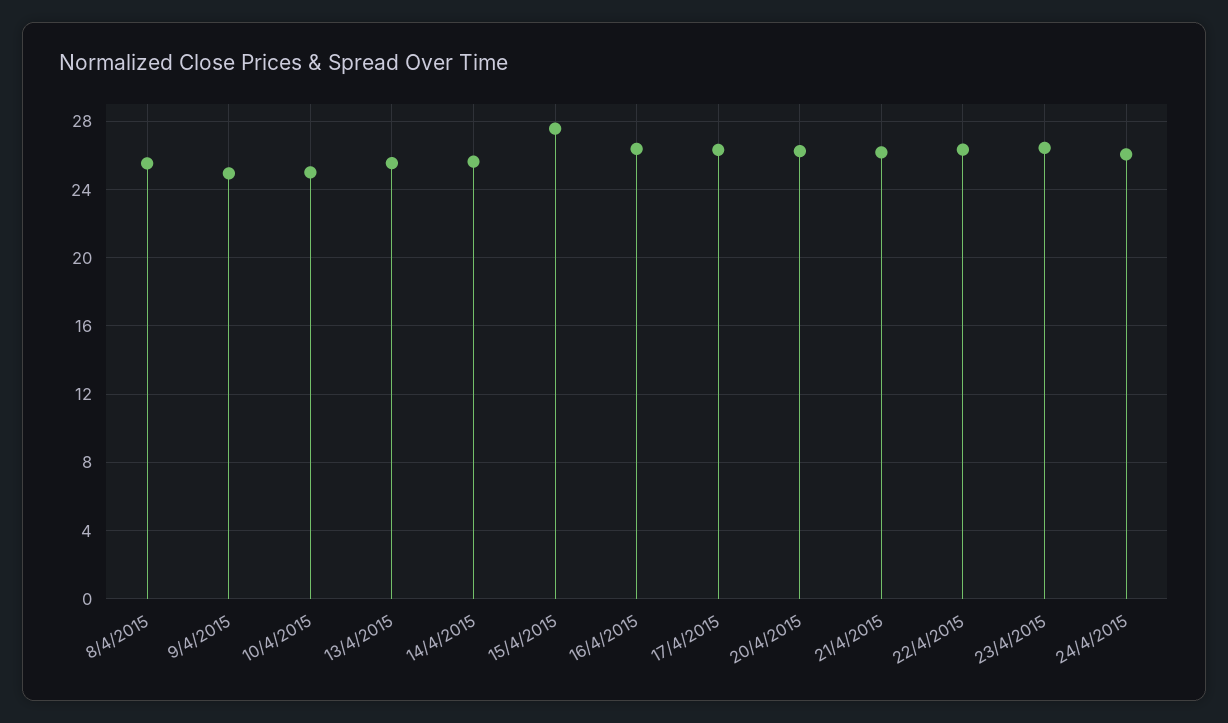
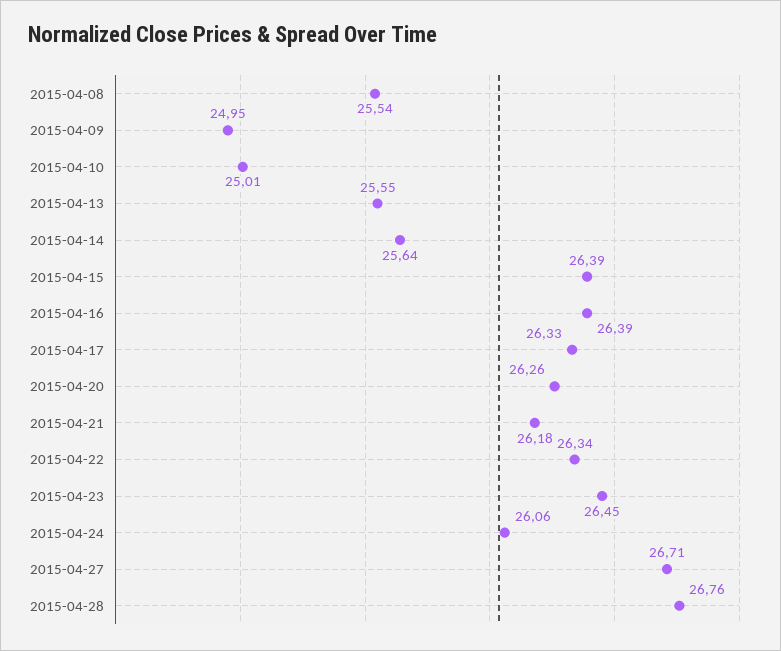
15/4/2015: 27.5 -> 26.39
2015-04-27: none -> 26.71
2015-04-28: none -> 26.76

